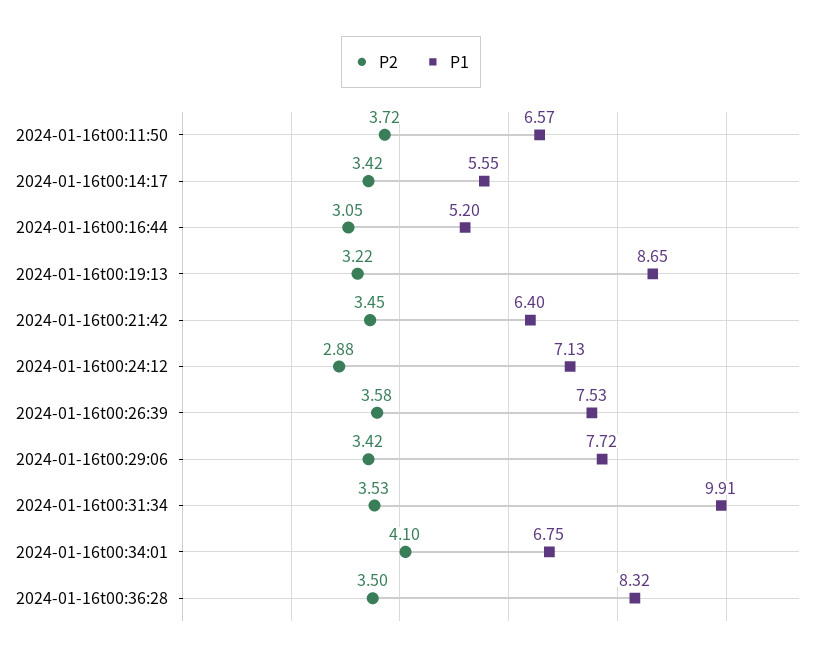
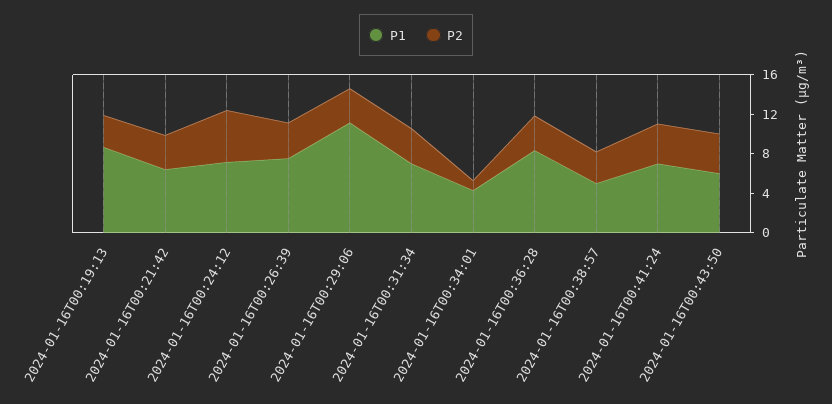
P2, 2024-01-16t00:11:50: 3.72 -> none
P1, 2024-01-16t00:11:50: 6.57 -> none
P2, 2024-01-16t00:14:17: 3.42 -> none
P1, 2024-01-16t00:14:17: 5.55 -> none
P2, 2024-01-16t00:16:44: 3.05 -> none
P1, 2024-01-16t00:16:44: 5.2 -> none
P2, 2024-01-16t00:24:12: 2.88 -> 5
P1, 2024-01-16t00:29:06: 7.72 -> 11
P1, 2024-01-16t00:31:34: 9.91 -> 7
P2, 2024-01-16t00:34:01: 4.1 -> 1
P1, 2024-01-16t00:34:01: 6.75 -> 4
P1, 2024-01-16T00:38:57: none -> 5
P2, 2024-01-16T00:38:57: none -> 3
P1, 2024-01-16T00:41:24: none -> 7
P2, 2024-01-16T00:41:24: none -> 4
P1, 2024-01-16T00:43:50: none -> 6
P2, 2024-01-16T00:43:50: none -> 4

